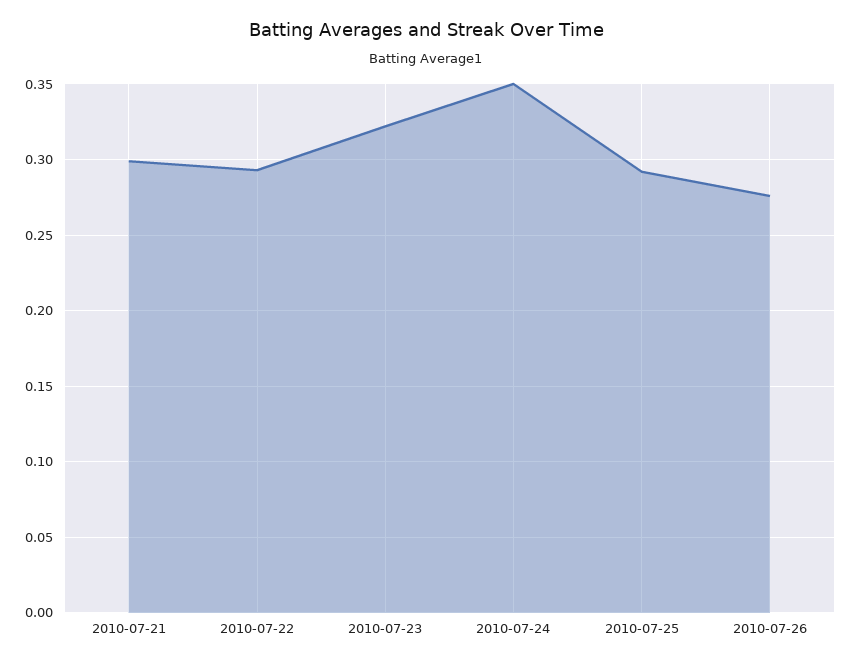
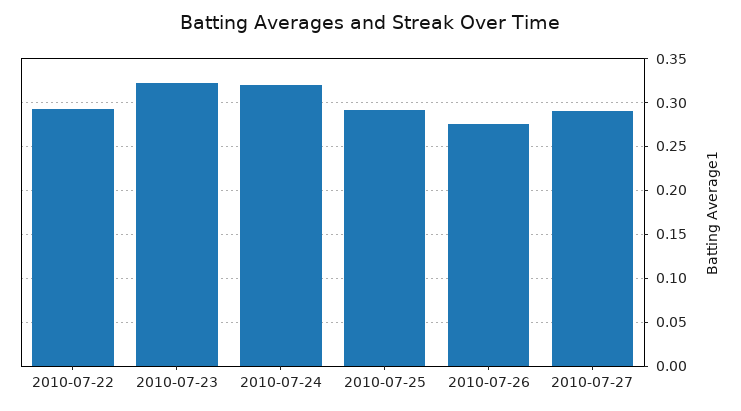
2010-07-21: 0.3 -> none
2010-07-24: 0.35 -> 0.32
2010-07-27: none -> 0.29

